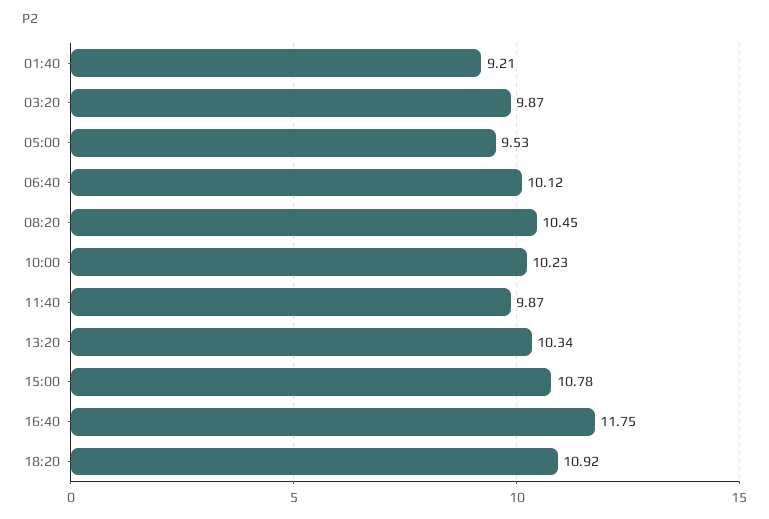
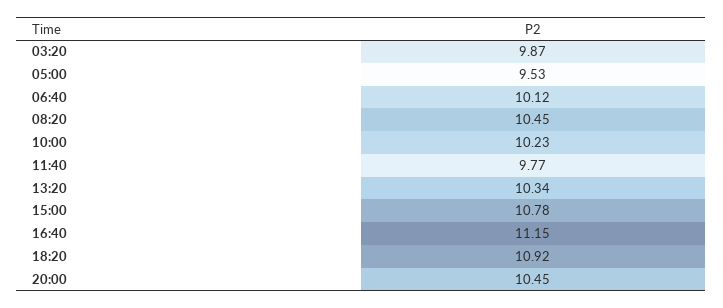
01:40: 9.21 -> none
11:40: 9.87 -> 9.77
16:40: 11.75 -> 11.15
20:00: none -> 10.45

